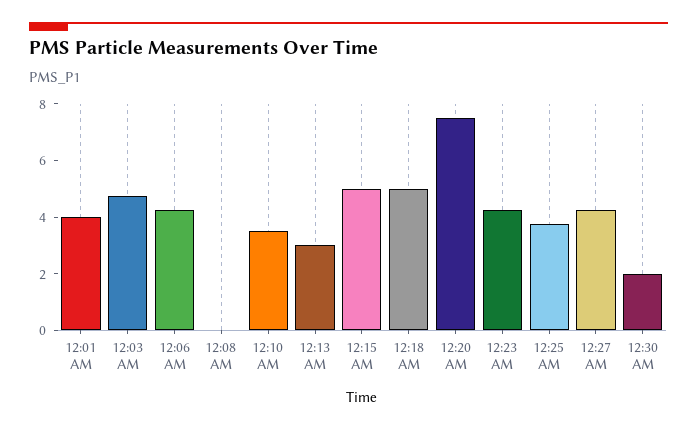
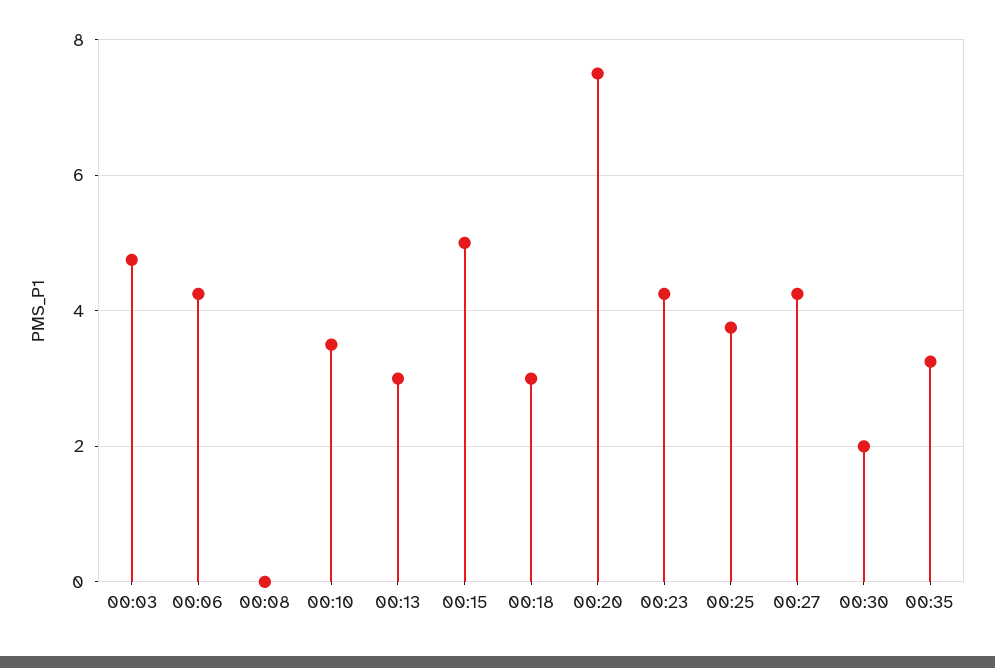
12:01 AM: 4 -> none
12:18 AM: 5 -> 3
00:35: none -> 3.2

